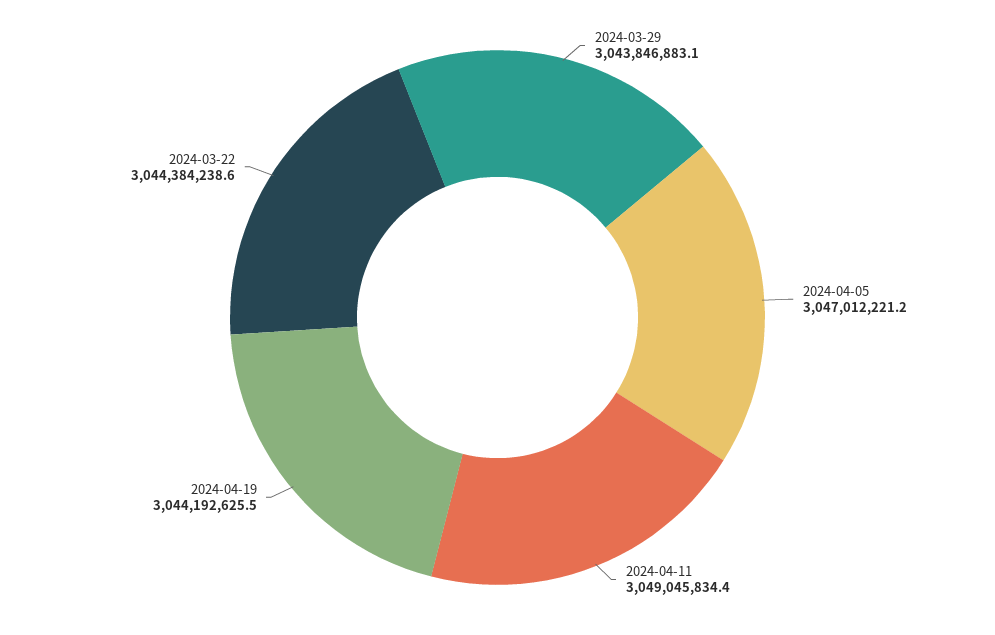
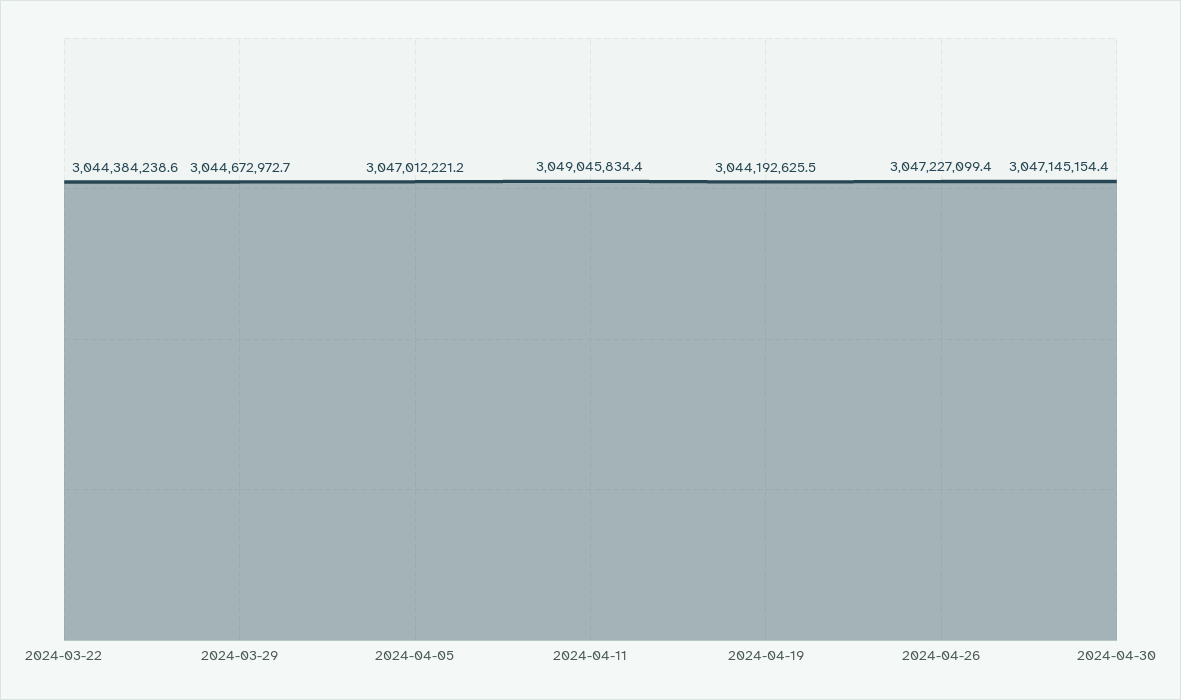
2024-03-29: 3043846883.1 -> 3044672972.7
2024-04-26: none -> 3047227099.4
2024-04-30: none -> 3047145154.4

